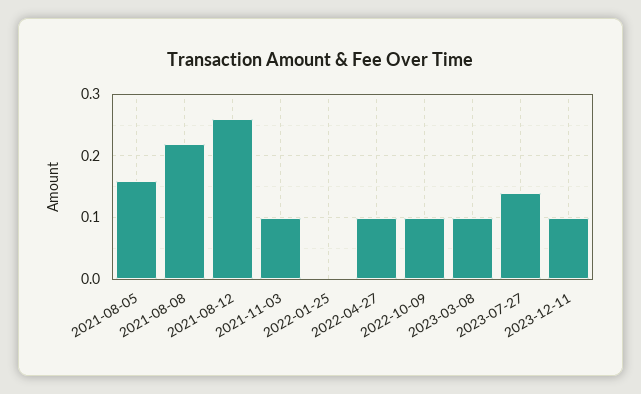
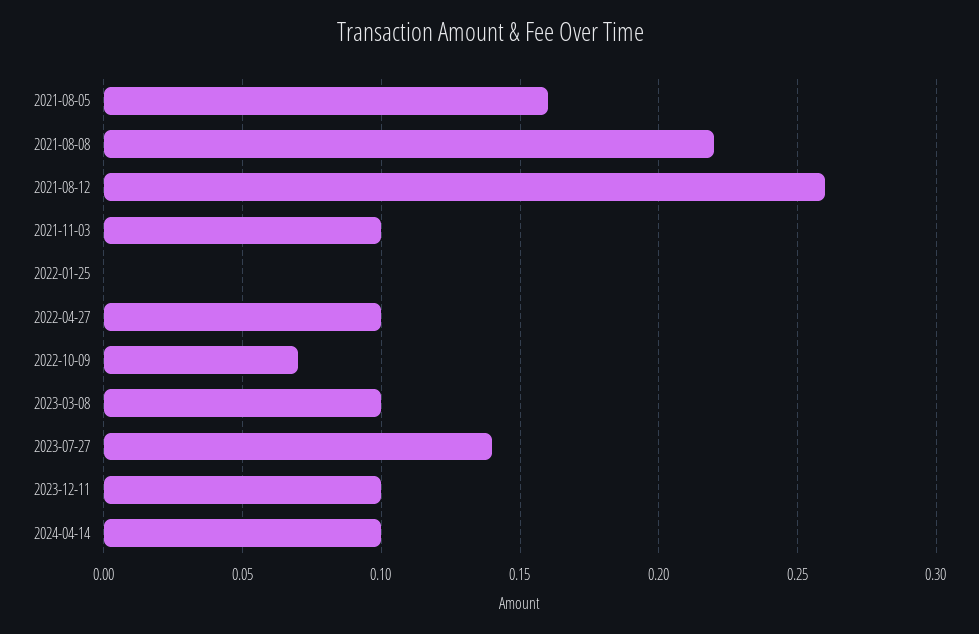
2022-10-09: 0.1 -> 0.07
2024-04-14: none -> 0.1

